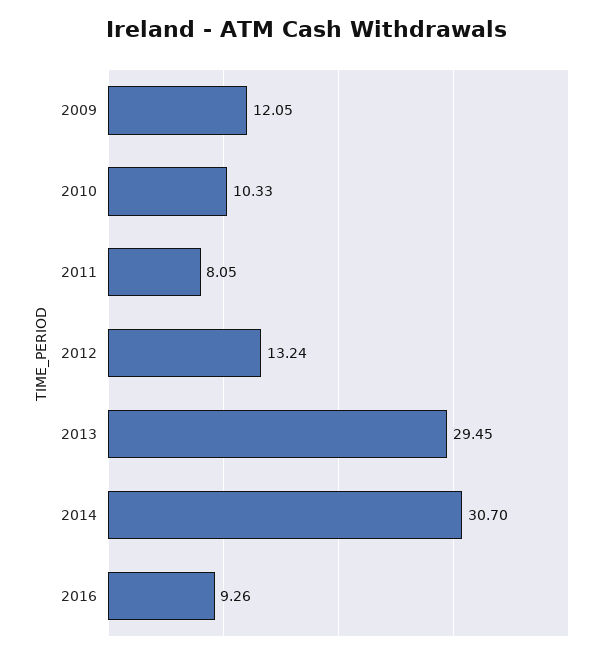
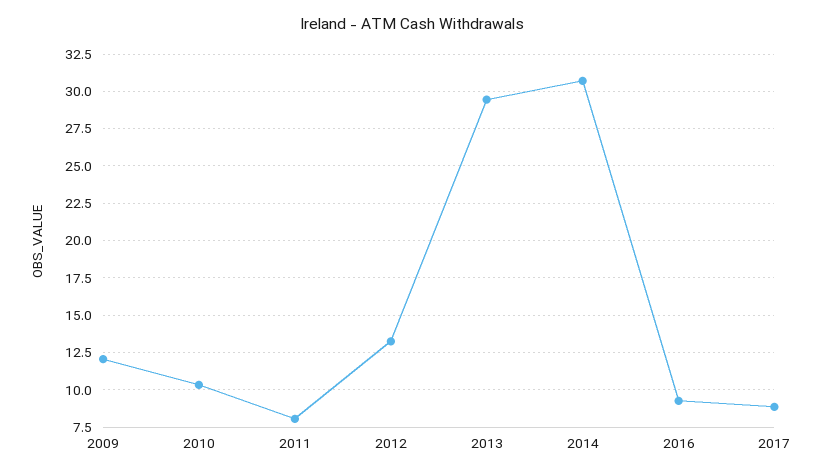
2017: none -> 9

